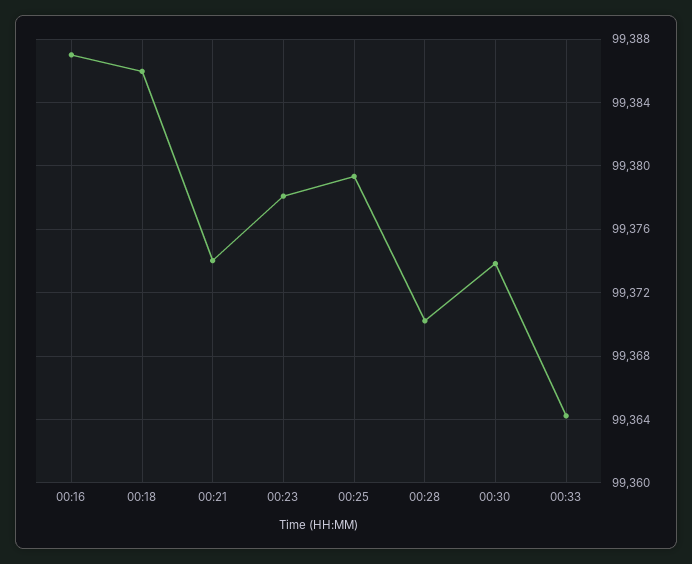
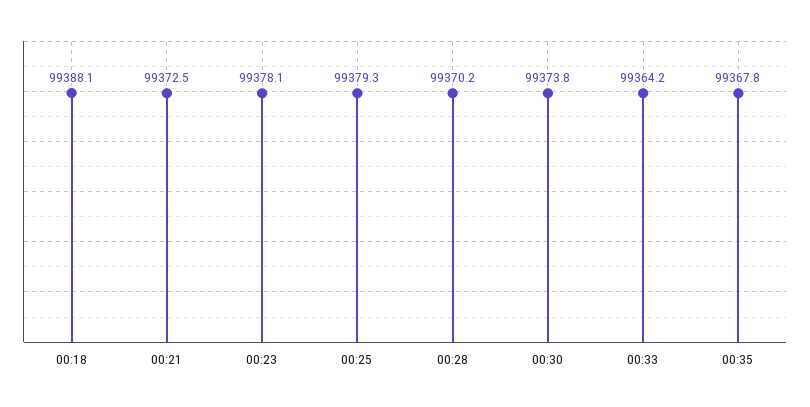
00:16: 99387 -> none
00:18: 99386 -> 99388.1
00:21: 99374 -> 99372.5
00:35: none -> 99367.8

